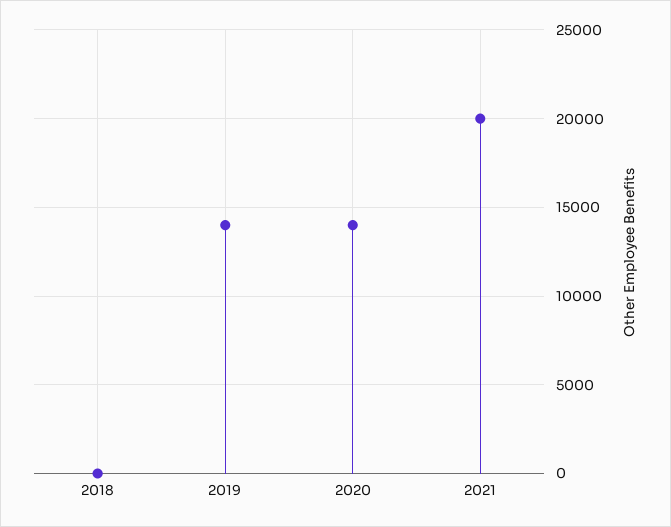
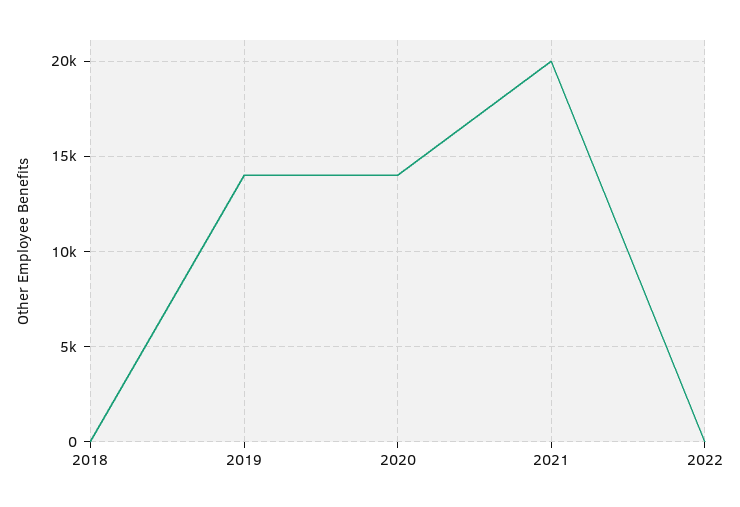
2022: none -> 0

